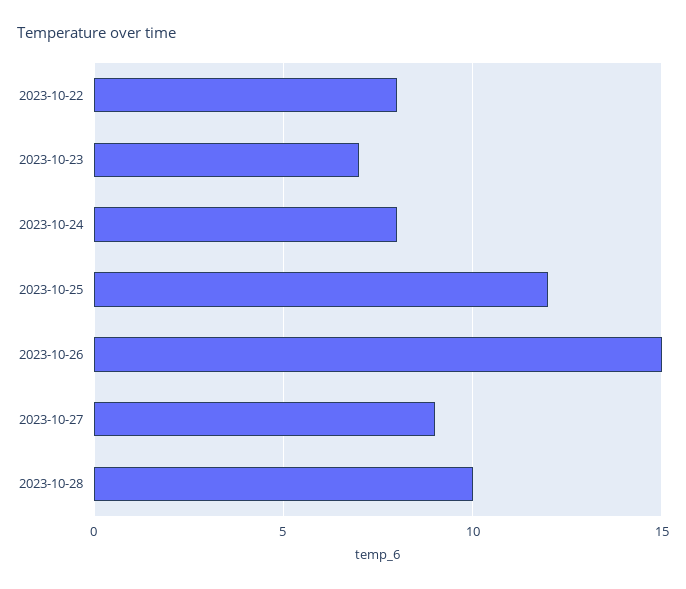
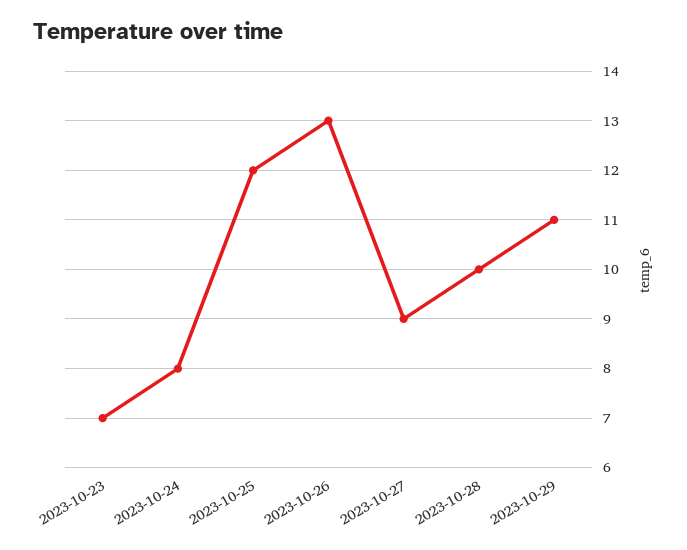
2023-10-22: 8 -> none
2023-10-26: 15 -> 13
2023-10-29: none -> 11

